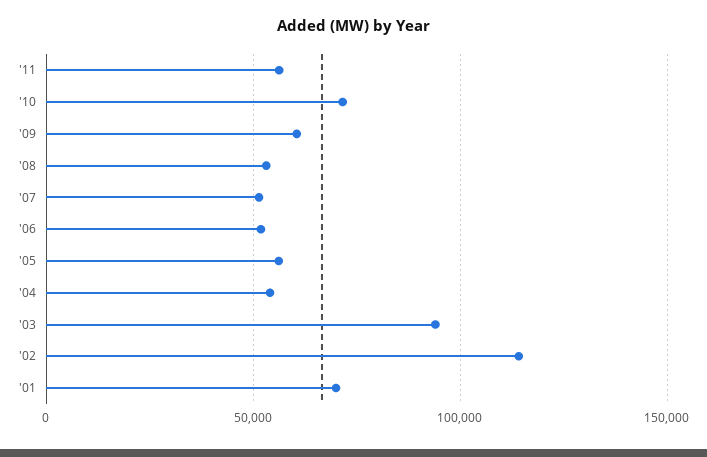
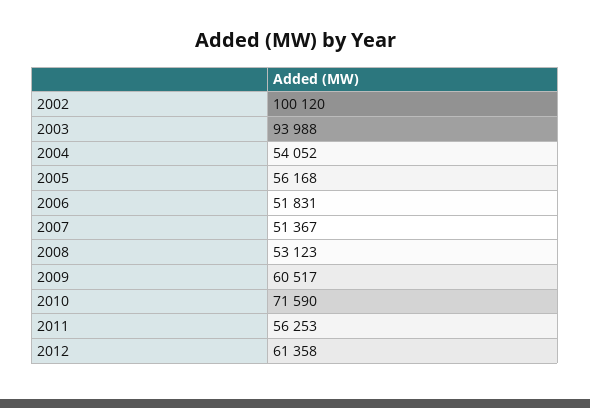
'02: 115000 -> 100120
'01: 70000 -> none
2012: none -> 61358

